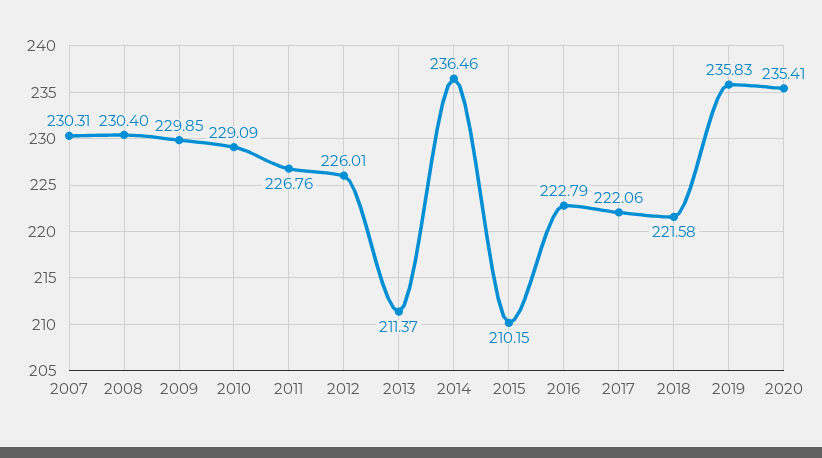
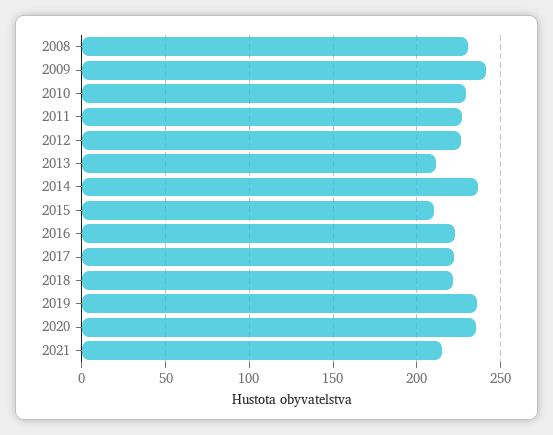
2007: 230.31 -> none
2009: 229.85 -> 240
2021: none -> 215

